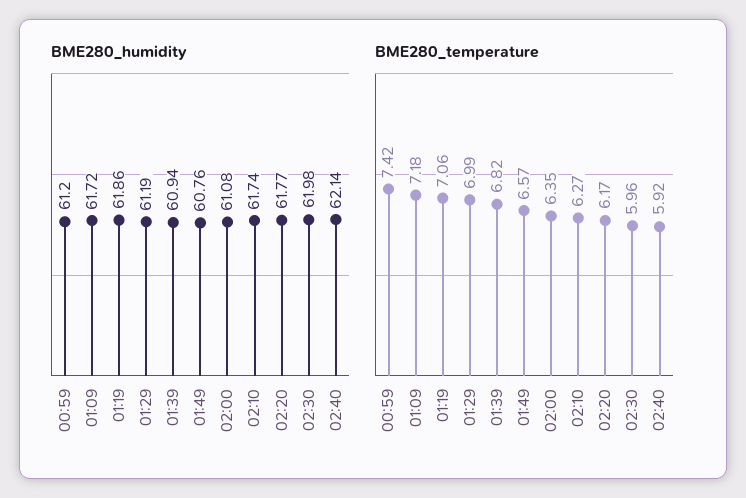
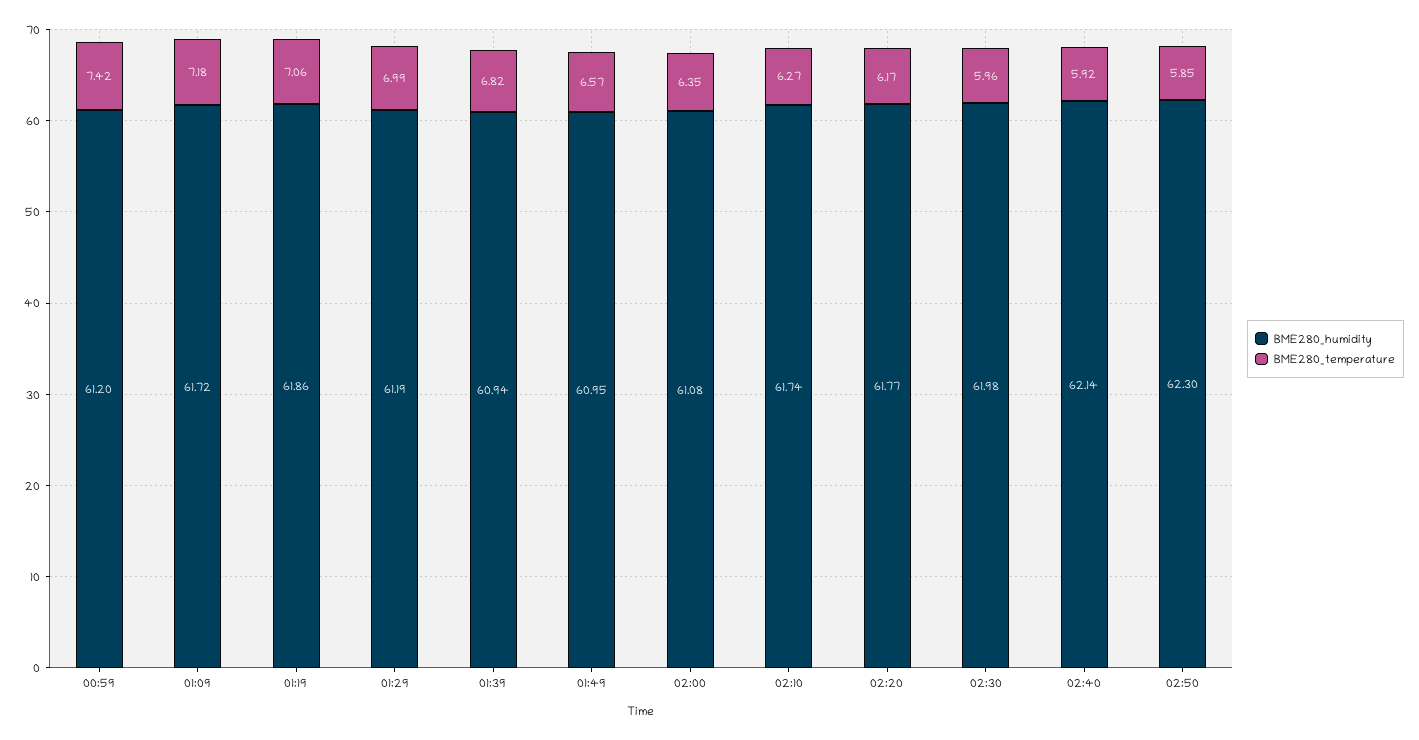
BME280_humidity, 01:49: 60.76 -> 60.95
BME280_humidity, 02:50: none -> 62.3
BME280_temperature, 02:50: none -> 5.85

